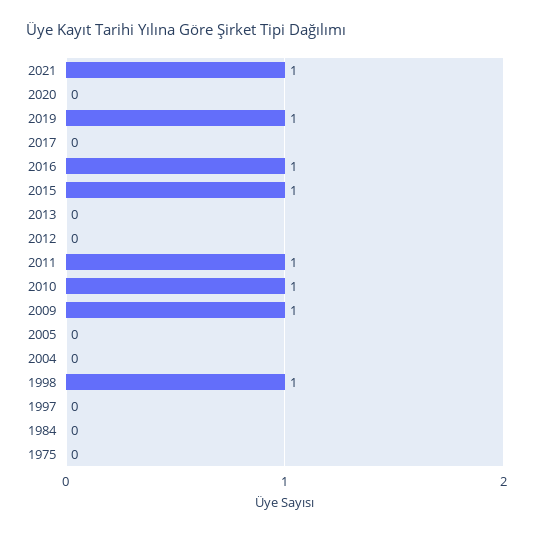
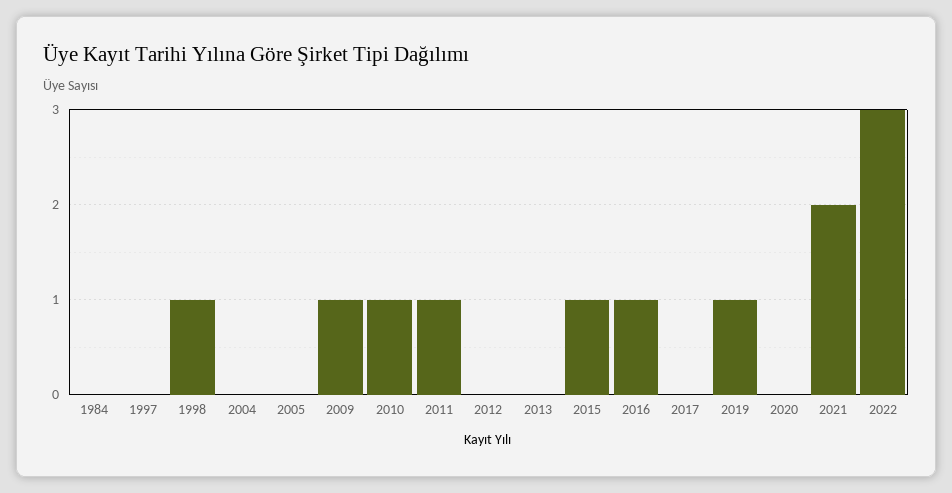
2021: 1 -> 2
1975: 0 -> none
2022: none -> 3

